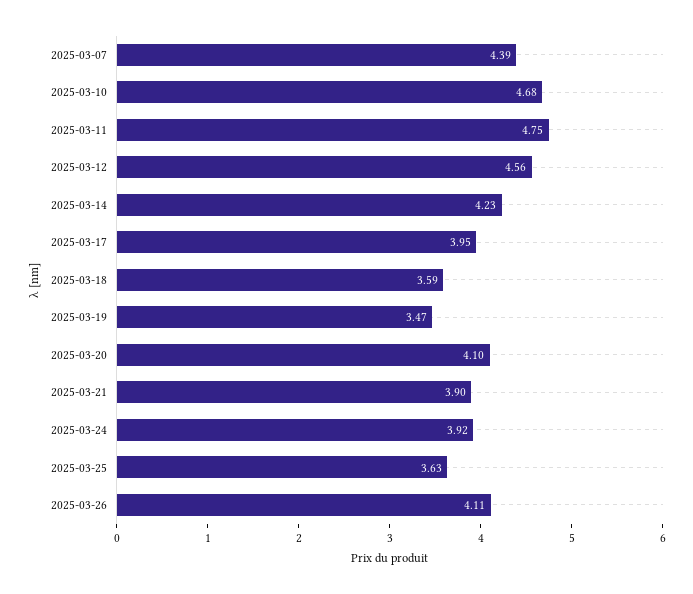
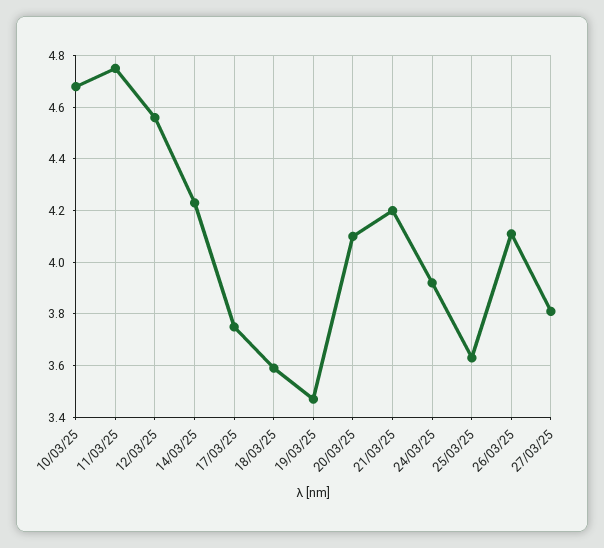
2025-03-07: 4.39 -> none
2025-03-17: 3.95 -> 3.75
2025-03-21: 3.9 -> 4.2
27/03/25: none -> 3.8

